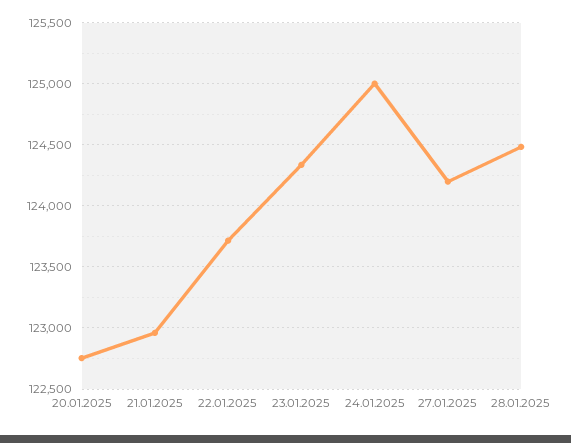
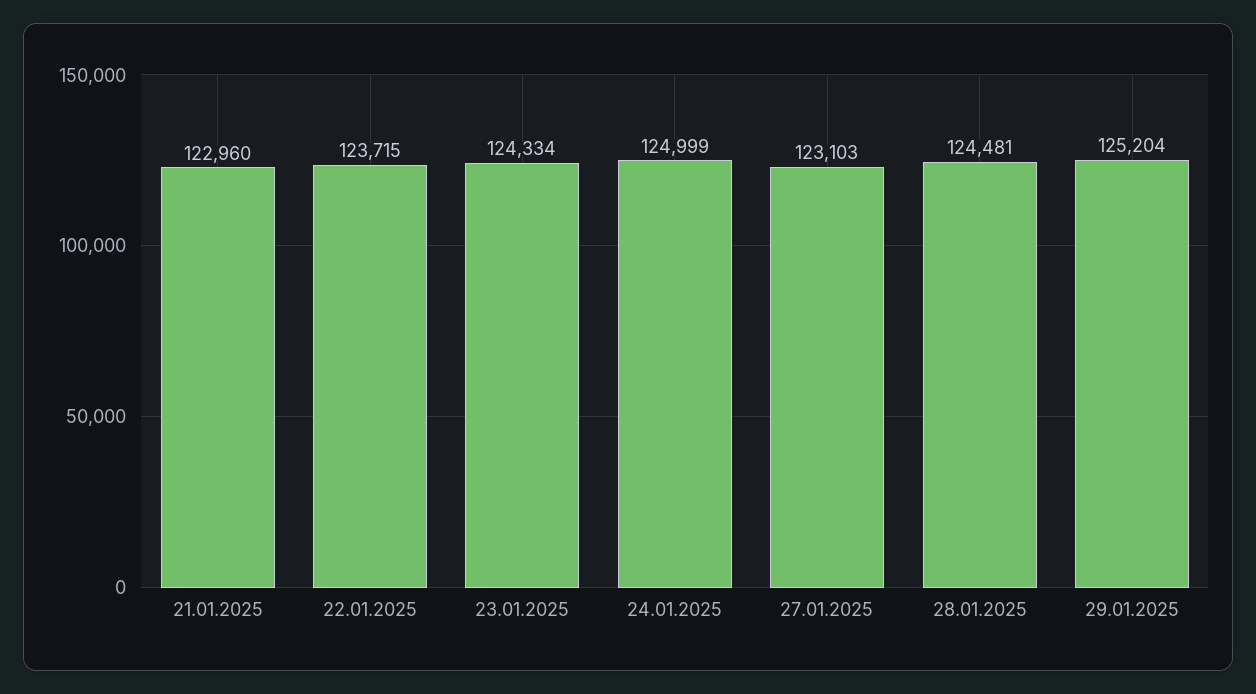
20.01.2025: 122750 -> none
27.01.2025: 124200 -> 123103
29.01.2025: none -> 125204

